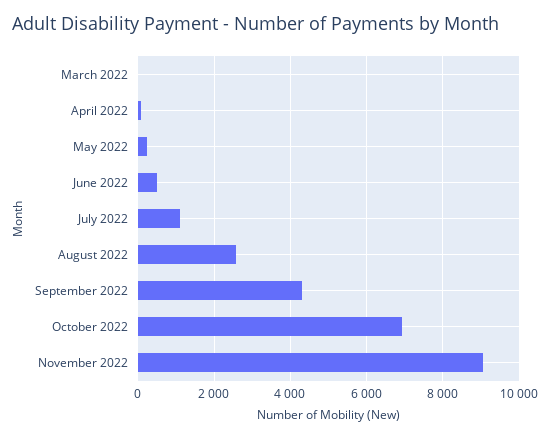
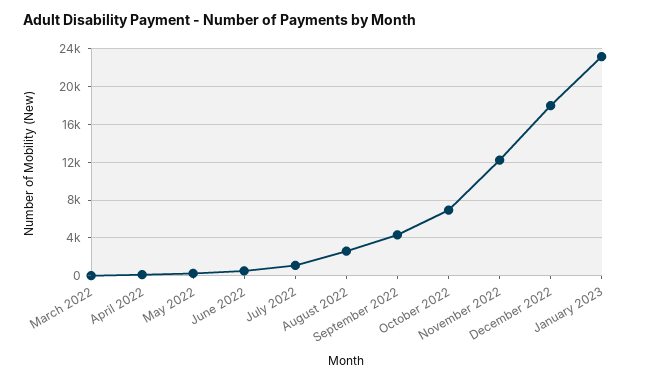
November 2022: 9000 -> 12000
December 2022: none -> 18000
January 2023: none -> 23000

